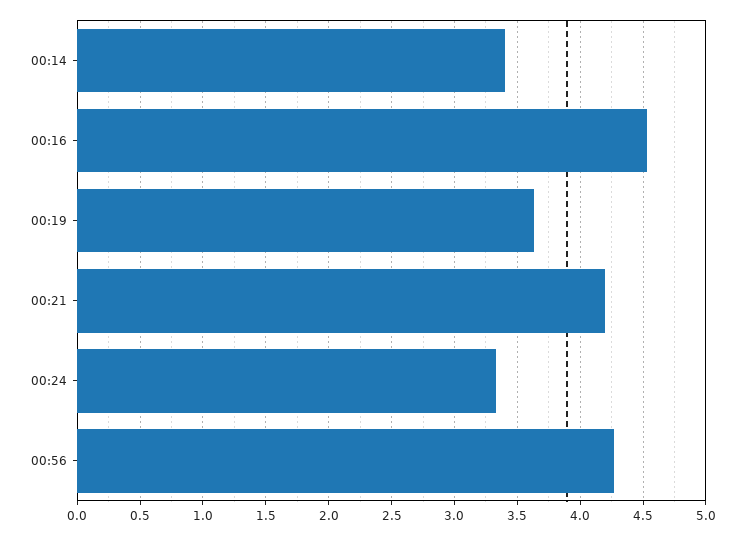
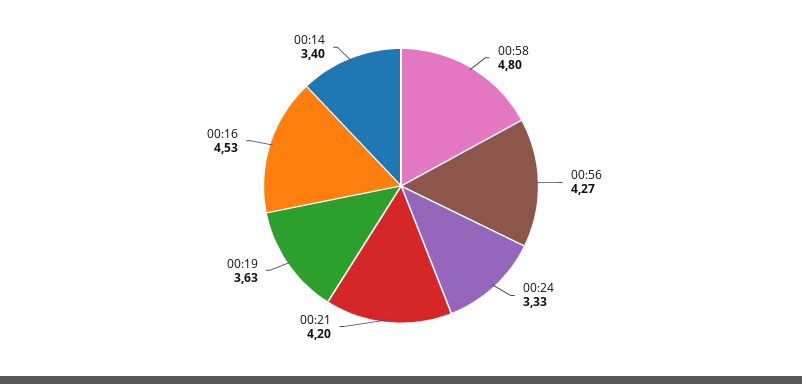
00:58: none -> 4.8

